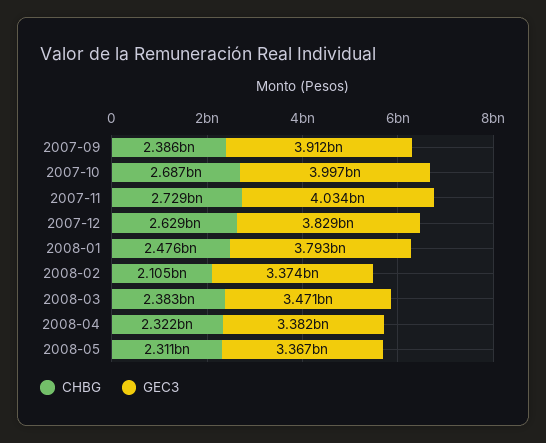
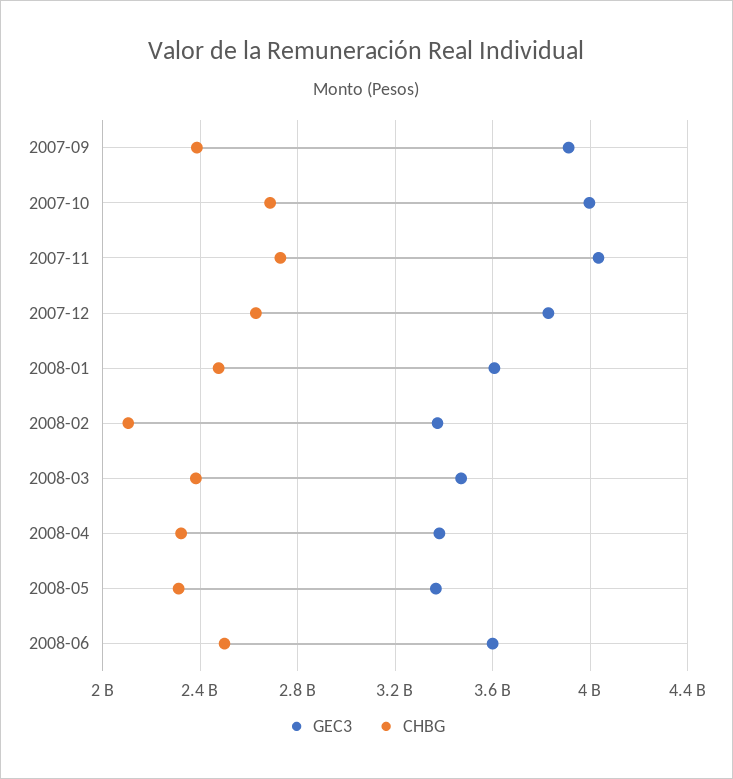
GEC3, 2008-01: 3793000000 -> 3600000000
GEC3, 2008-06: none -> 3600000000
CHBG, 2008-06: none -> 2500000000

